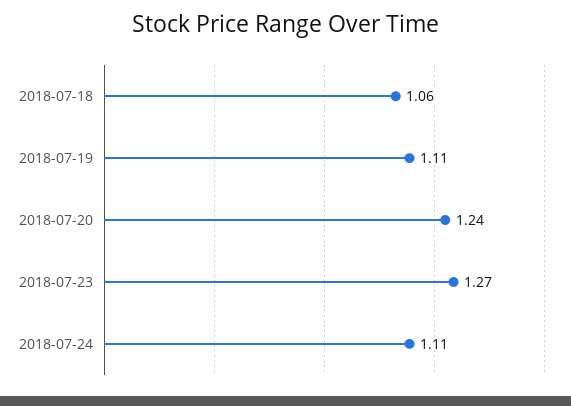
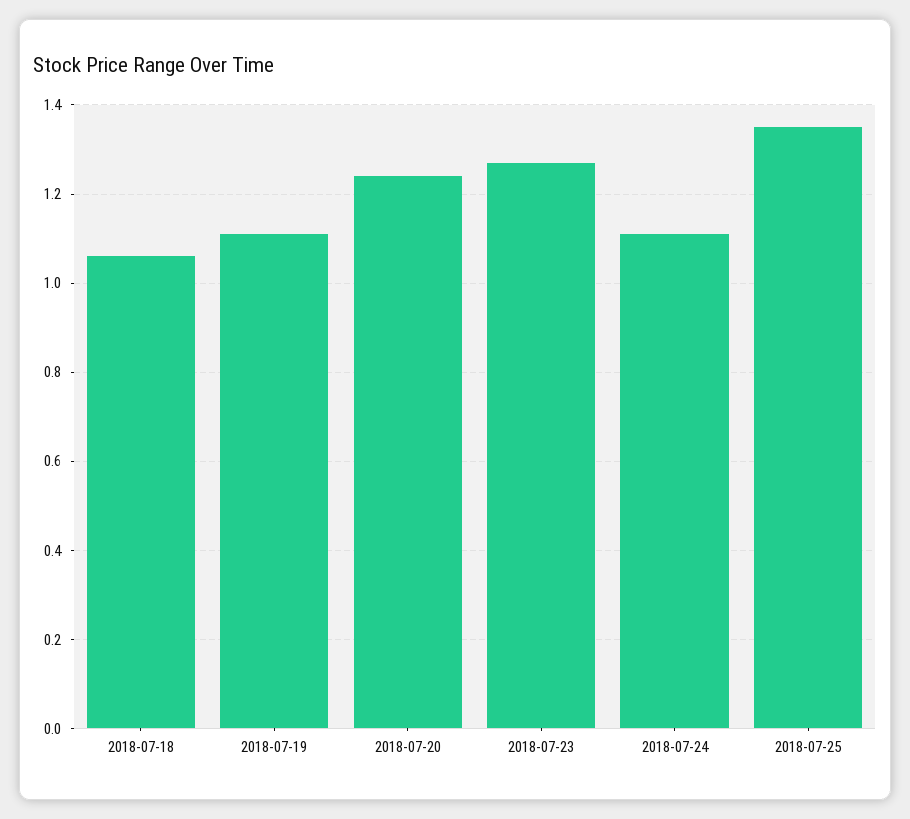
2018-07-25: none -> 1.35

